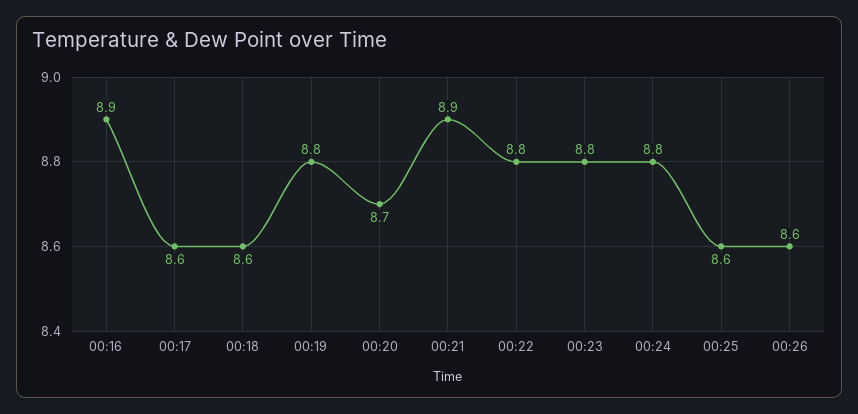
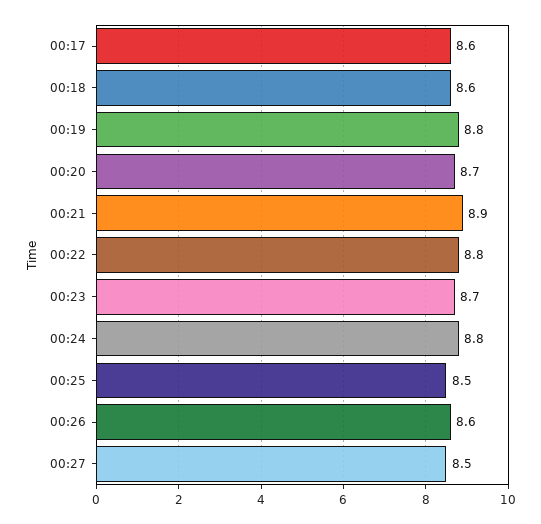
00:16: 8.9 -> none
00:23: 8.8 -> 8.7
00:25: 8.6 -> 8.5
00:27: none -> 8.5

